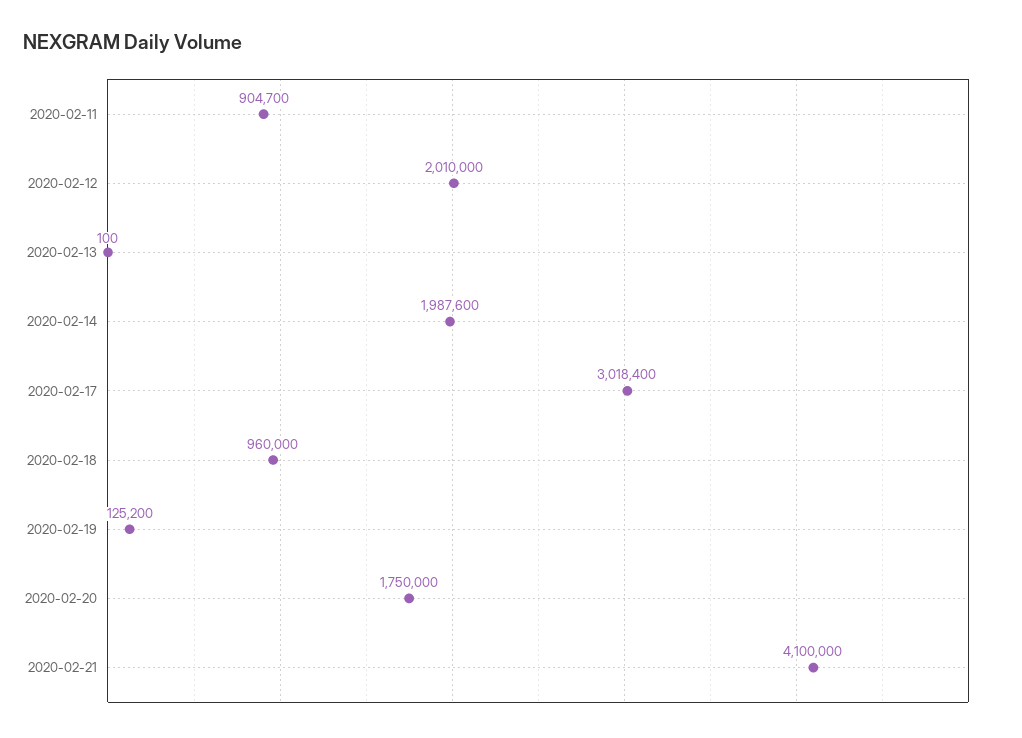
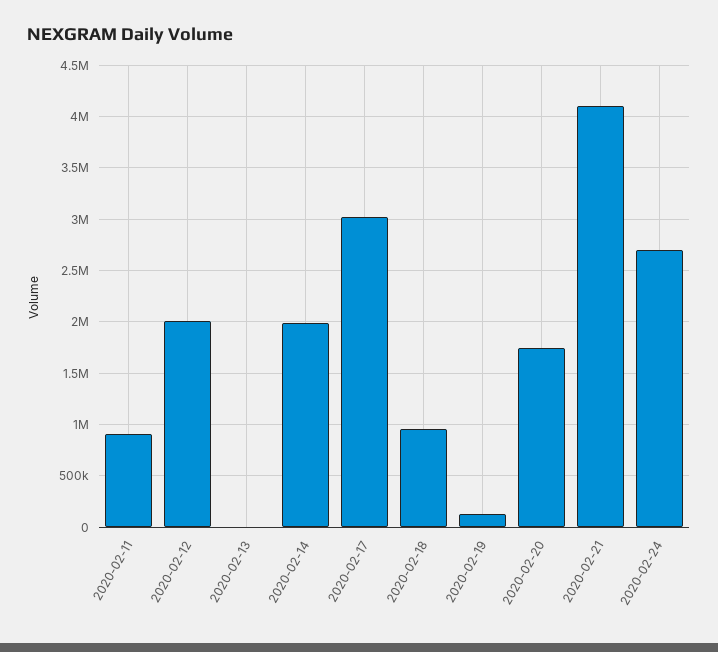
2020-02-24: none -> 2700000

